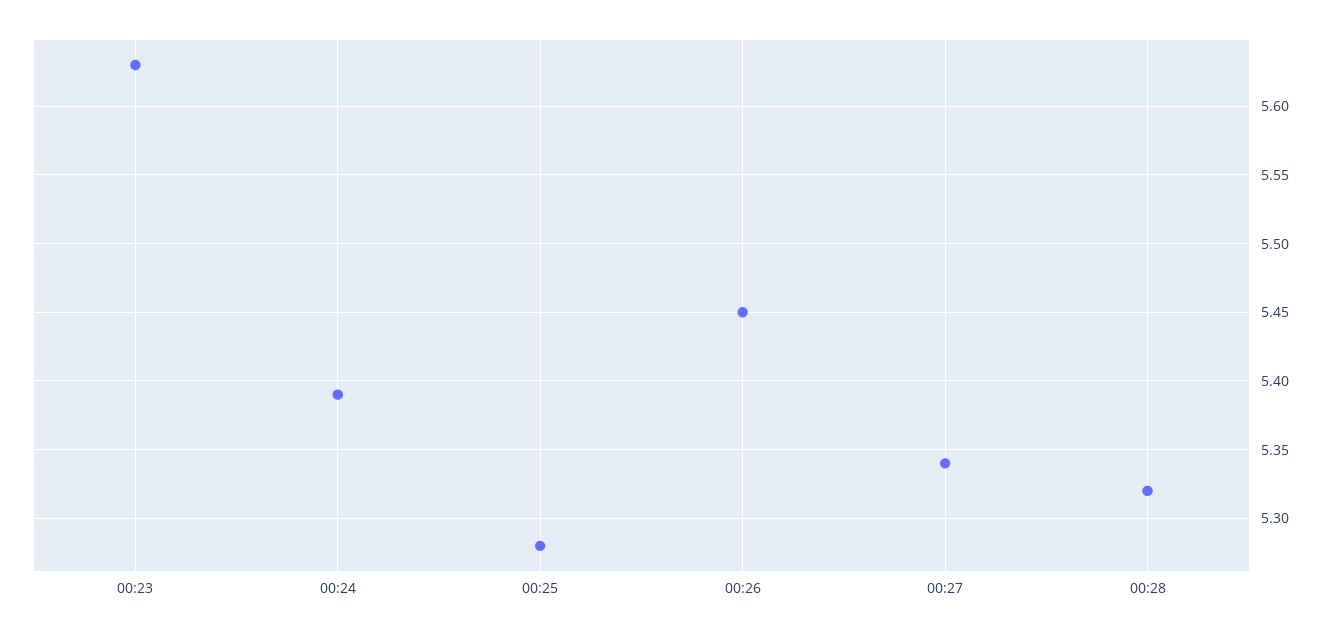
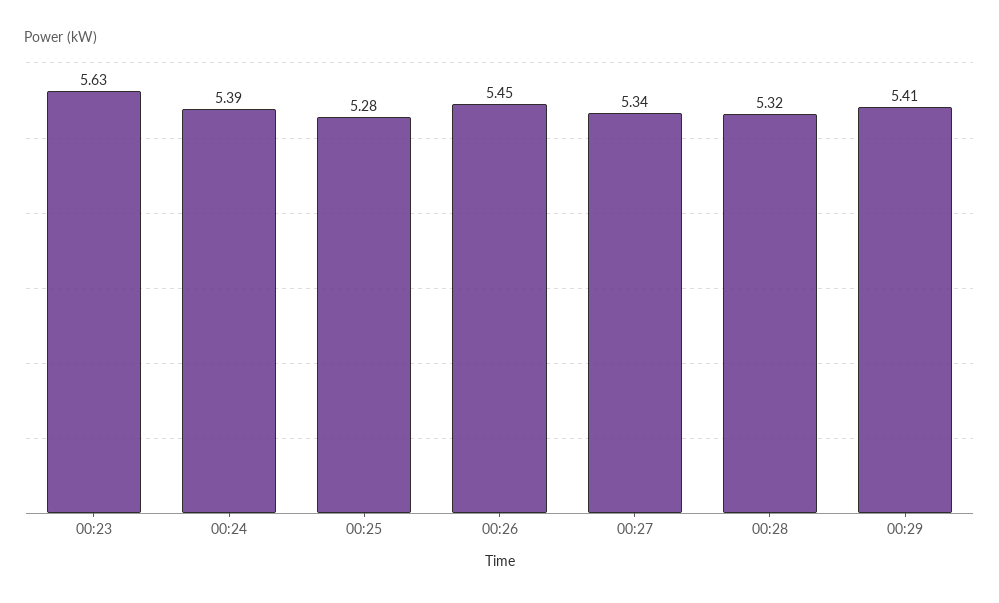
00:29: none -> 5.41

